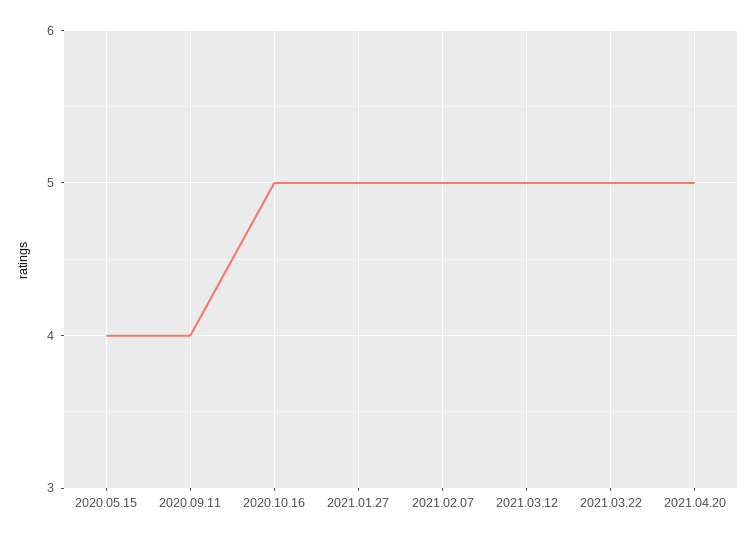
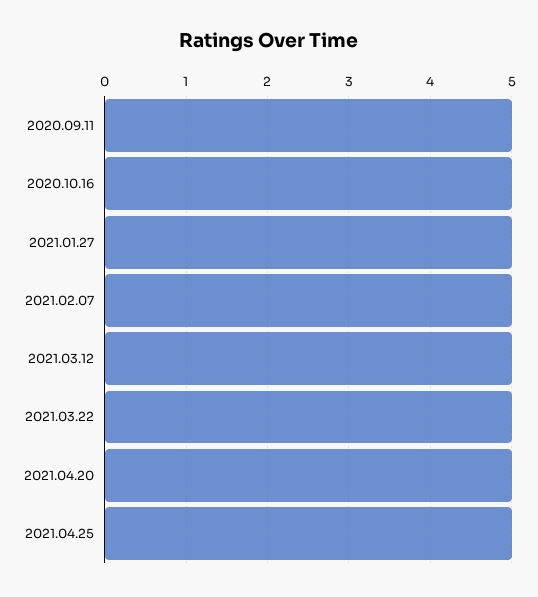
2020.05.15: 4 -> none
2020.09.11: 4 -> 5
2021.04.25: none -> 5

